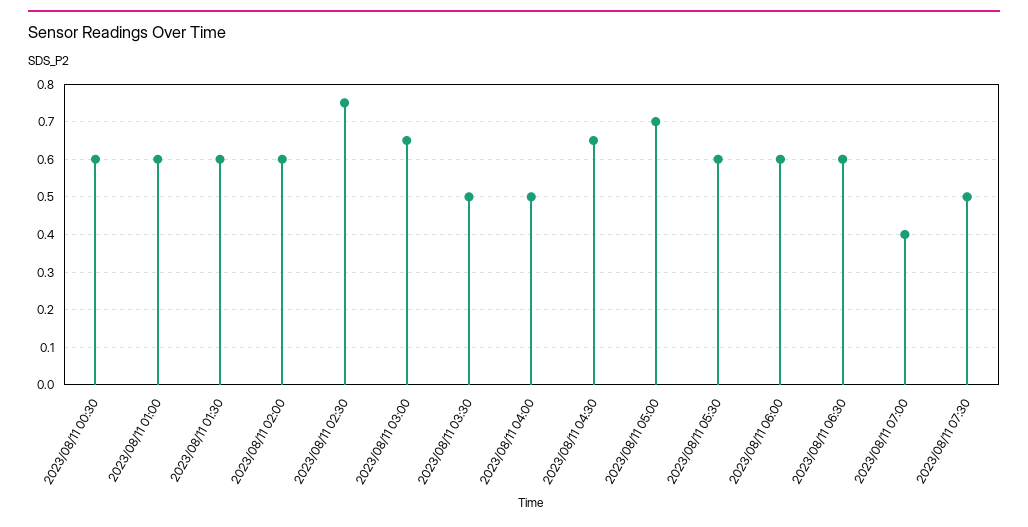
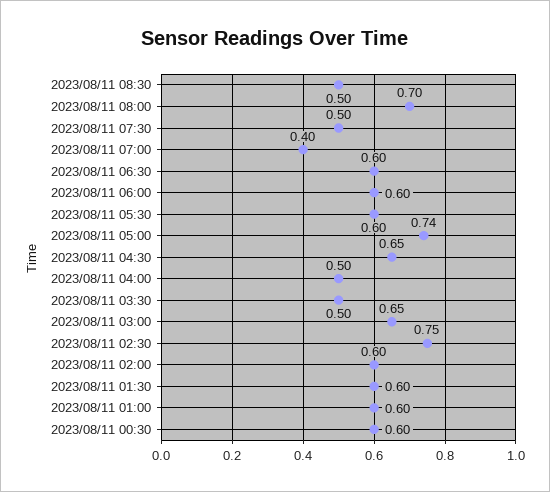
2023/08/11 05:00: 0.7 -> 0.74
2023/08/11 08:30: none -> 0.5
2023/08/11 08:00: none -> 0.7

